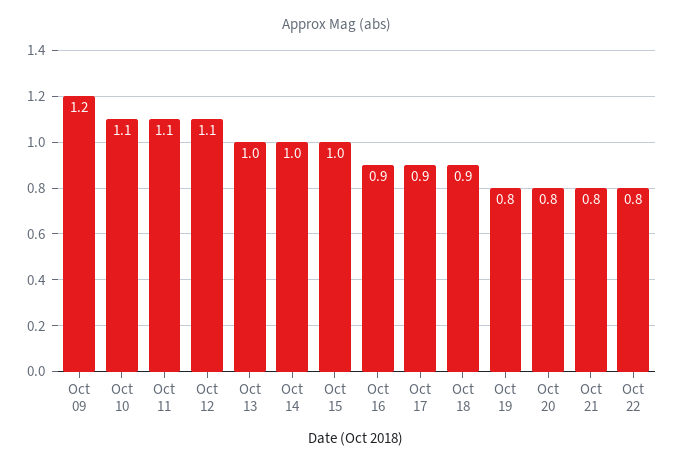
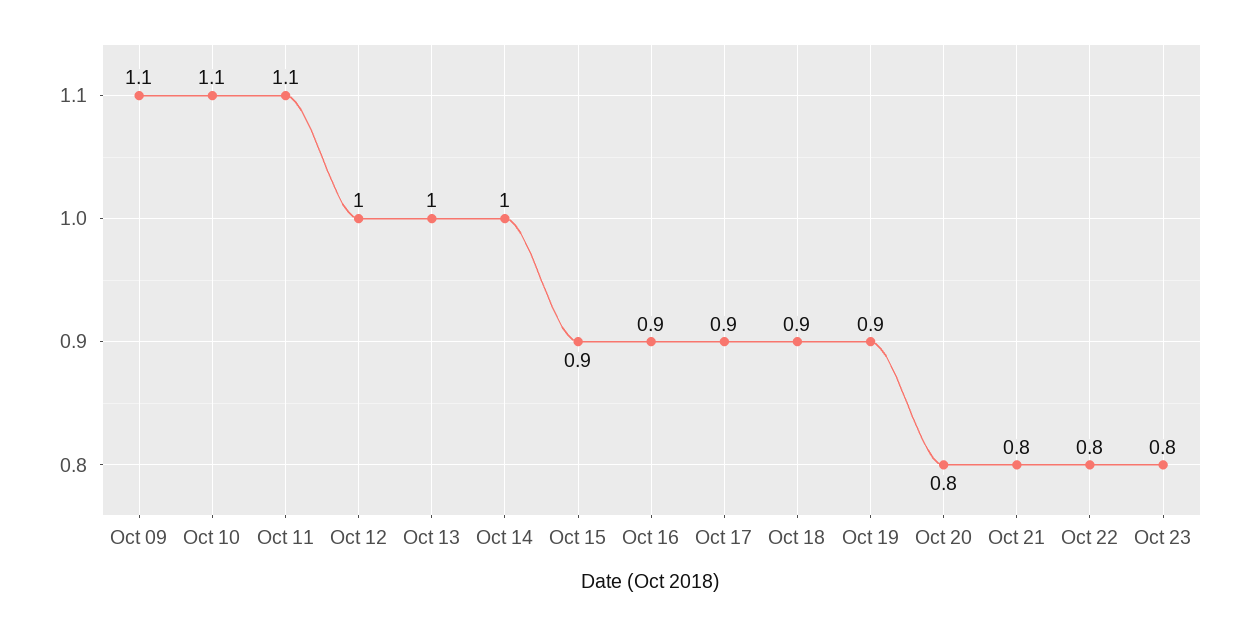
Oct 09: 1.2 -> 1.1
Oct 12: 1.1 -> 1
Oct 15: 1 -> 0.9
Oct 19: 0.8 -> 0.9
Oct 23: none -> 0.8

